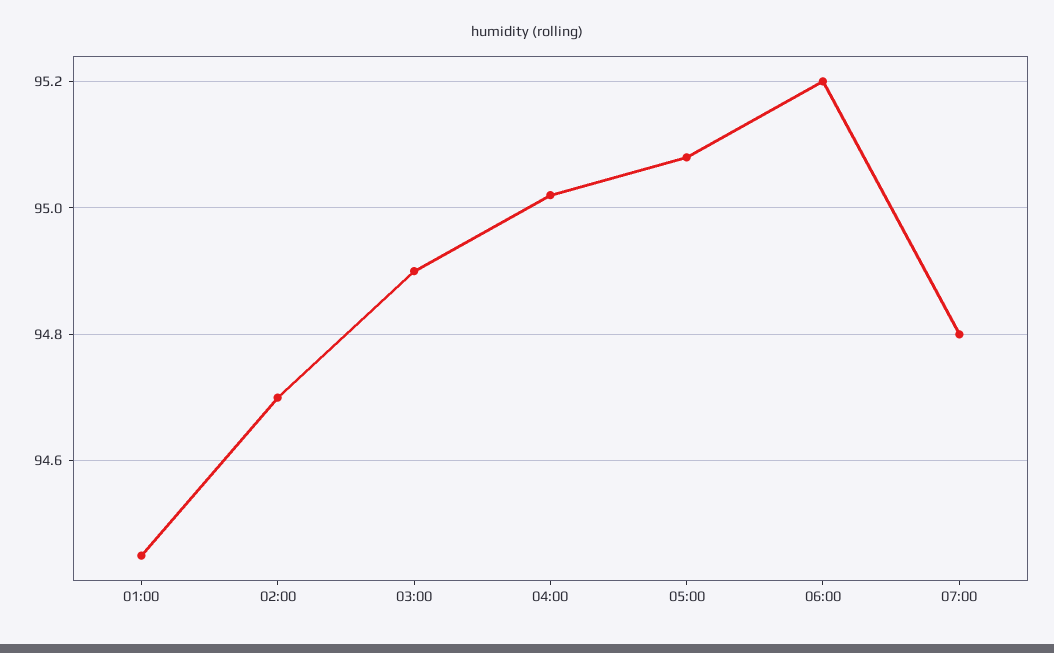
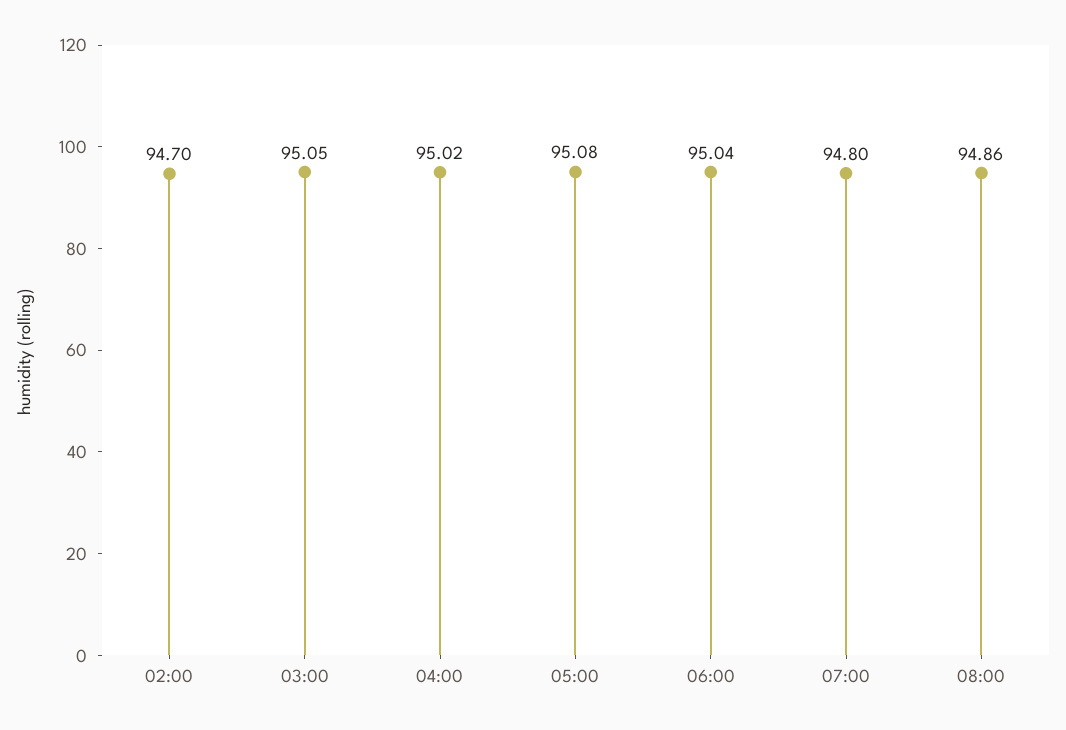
01:00: 94.45 -> none
03:00: 94.9 -> 95.05
06:00: 95.2 -> 95.04
08:00: none -> 94.86

